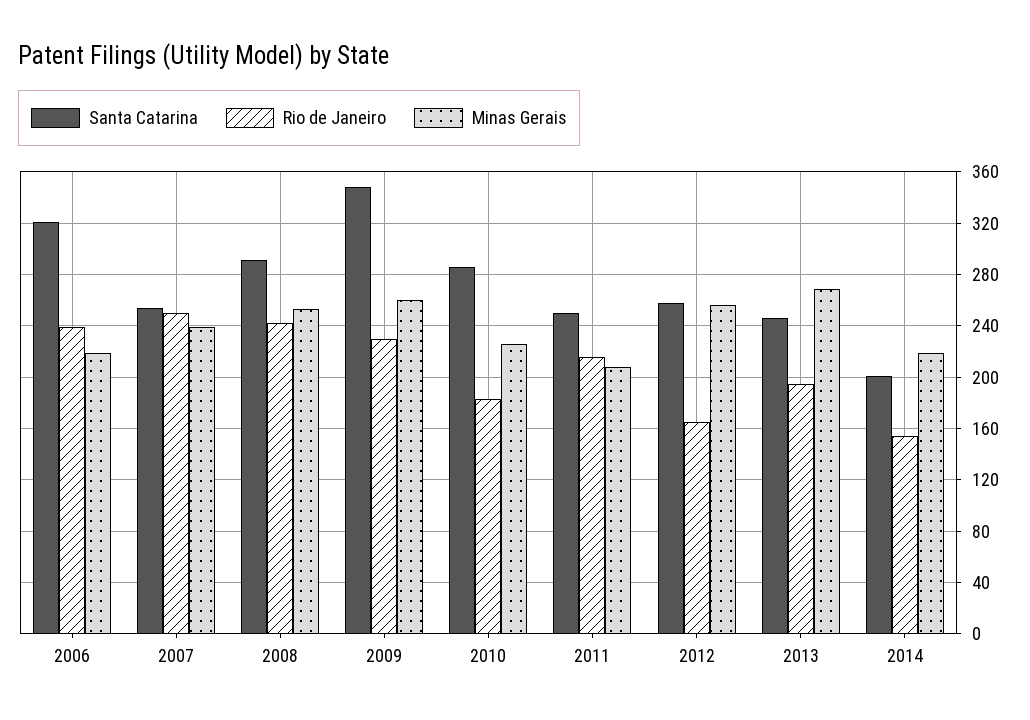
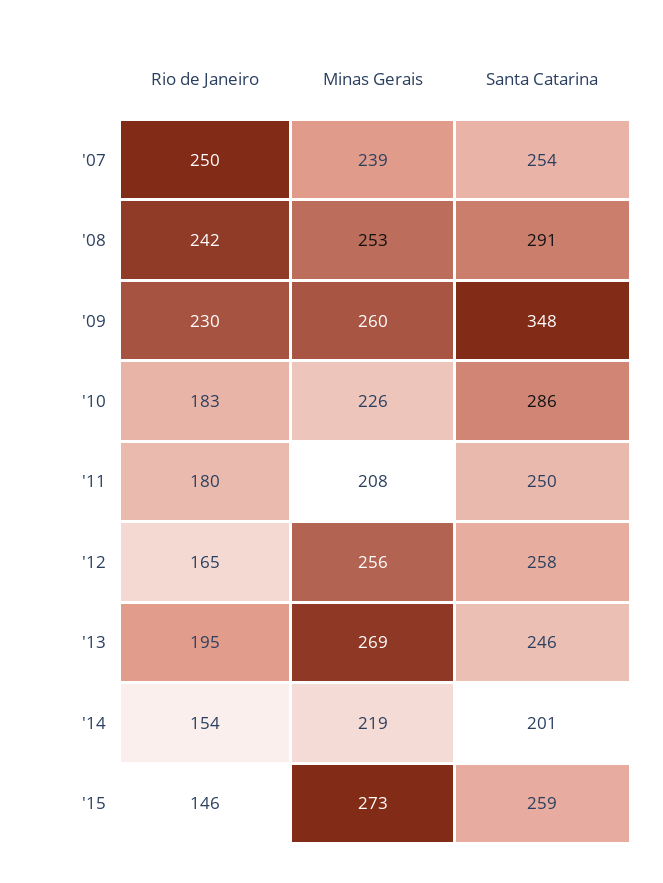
Santa Catarina, 2006: 320 -> none
Rio de Janeiro, 2006: 240 -> none
Minas Gerais, 2006: 220 -> none
Rio de Janeiro, 2011: 215 -> 180
Rio de Janeiro, '15: none -> 146
Minas Gerais, '15: none -> 273
Santa Catarina, '15: none -> 259

